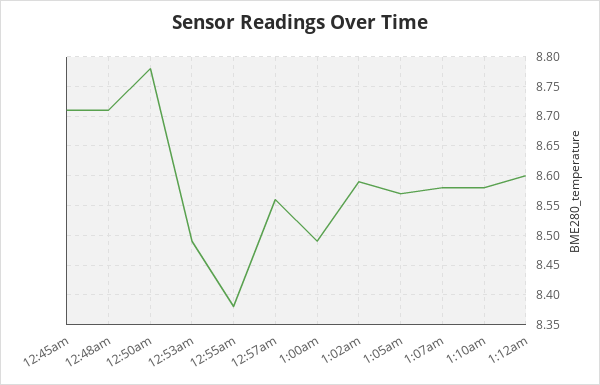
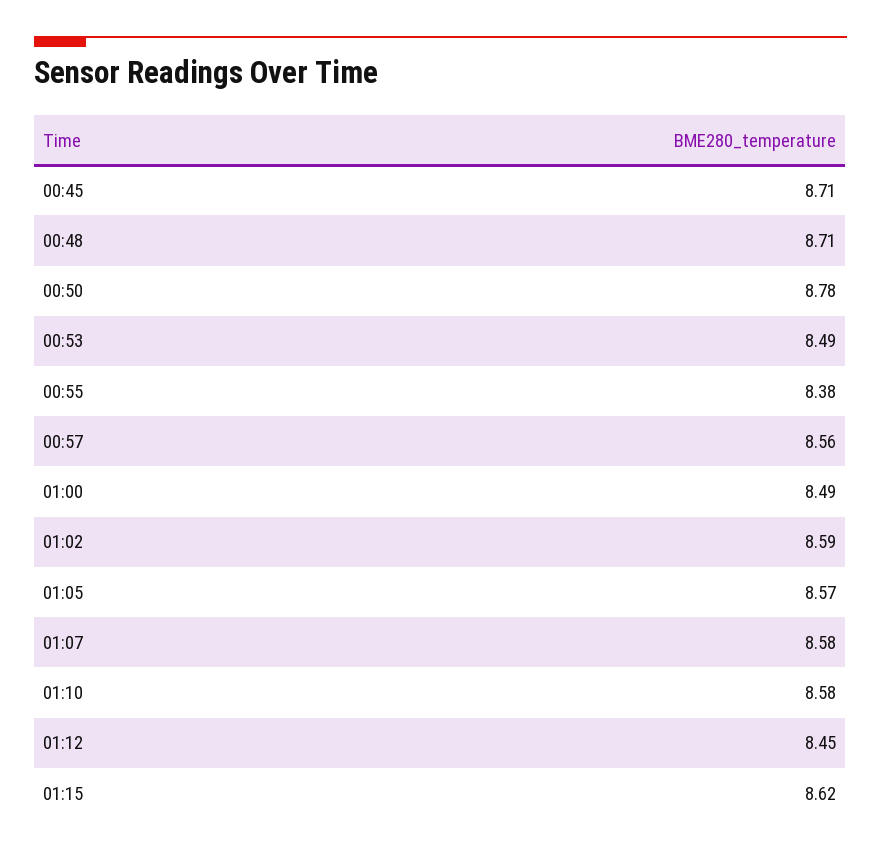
1:12am: 8.6 -> 8.45
01:15: none -> 8.62

